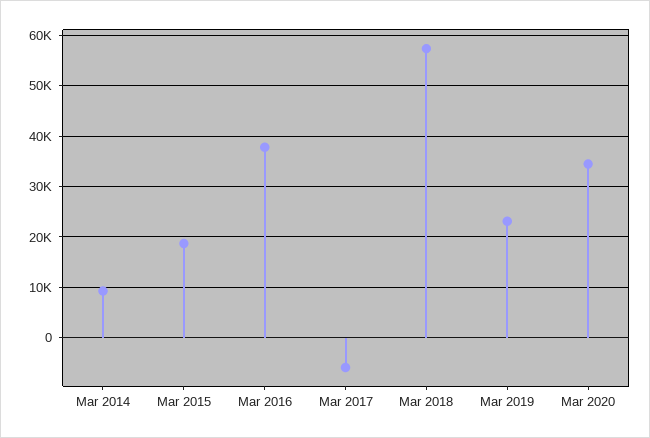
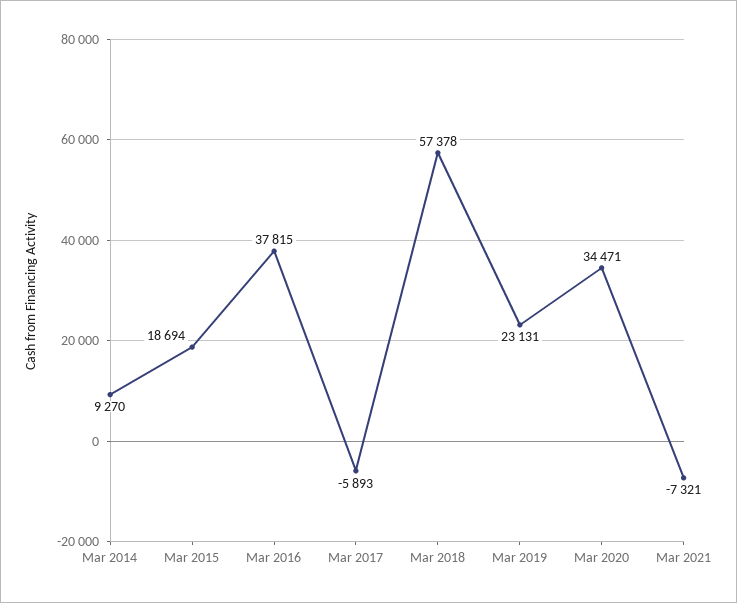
Mar 2021: none -> -7321

